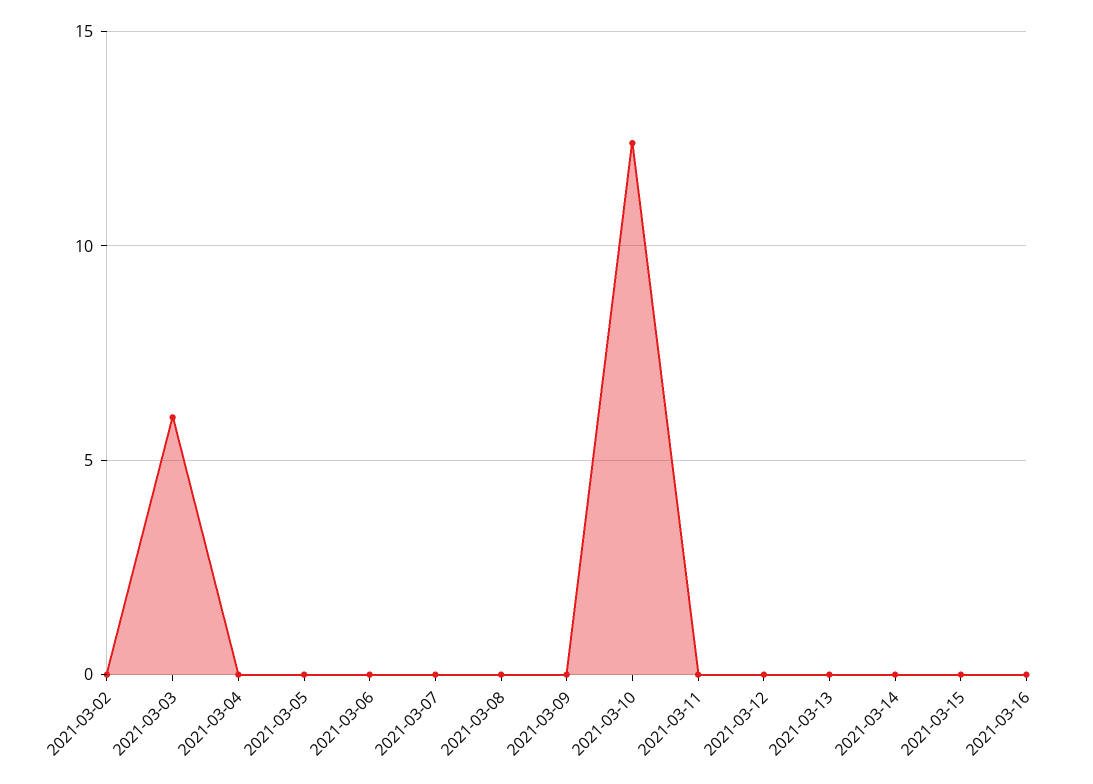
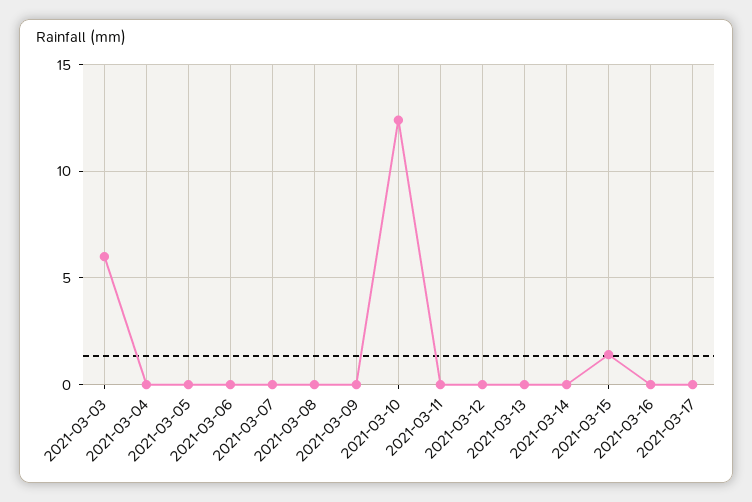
2021-03-02: 0 -> none
2021-03-15: 0 -> 1.5
2021-03-17: none -> 0

